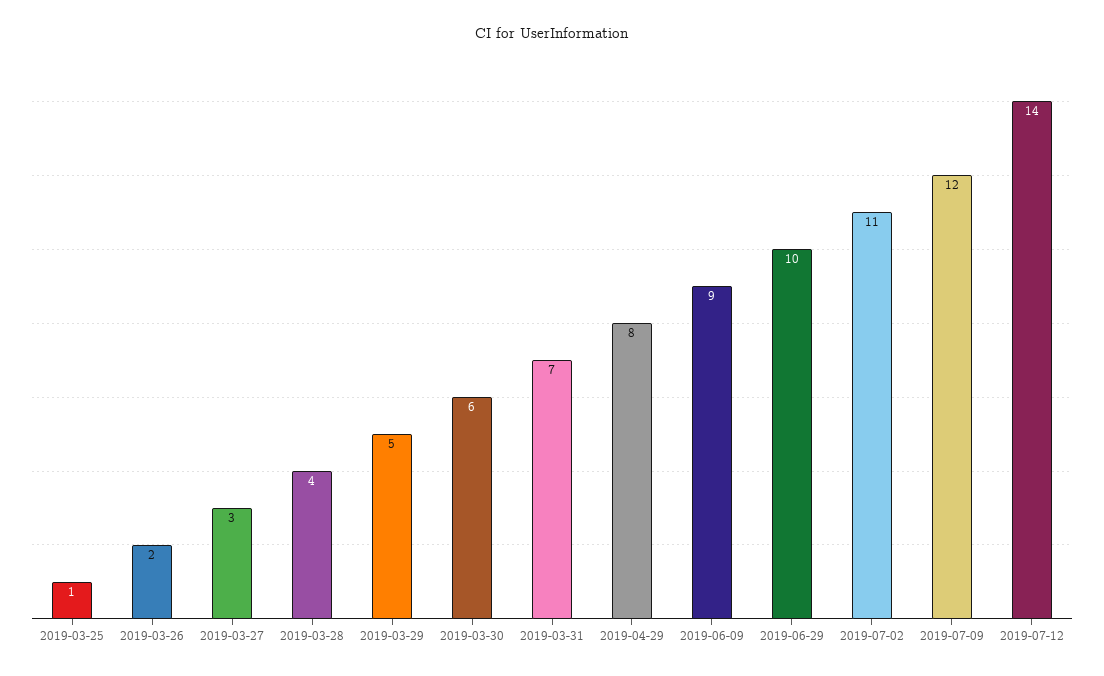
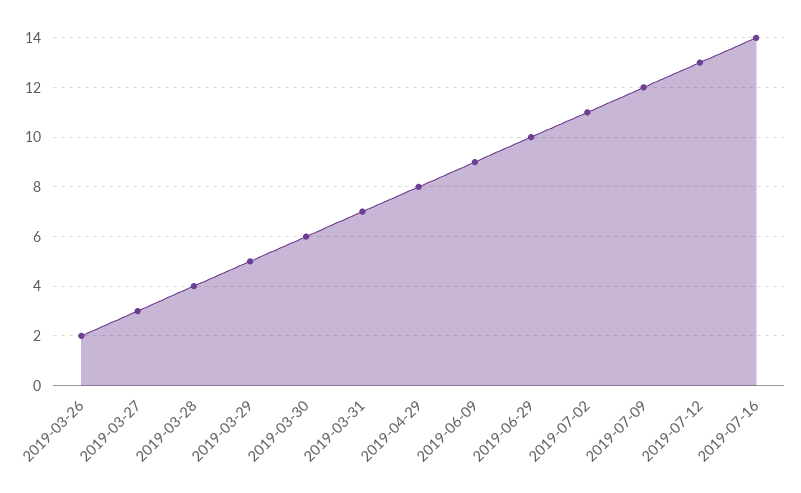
2019-03-25: 1 -> none
2019-07-12: 14 -> 13
2019-07-16: none -> 14

